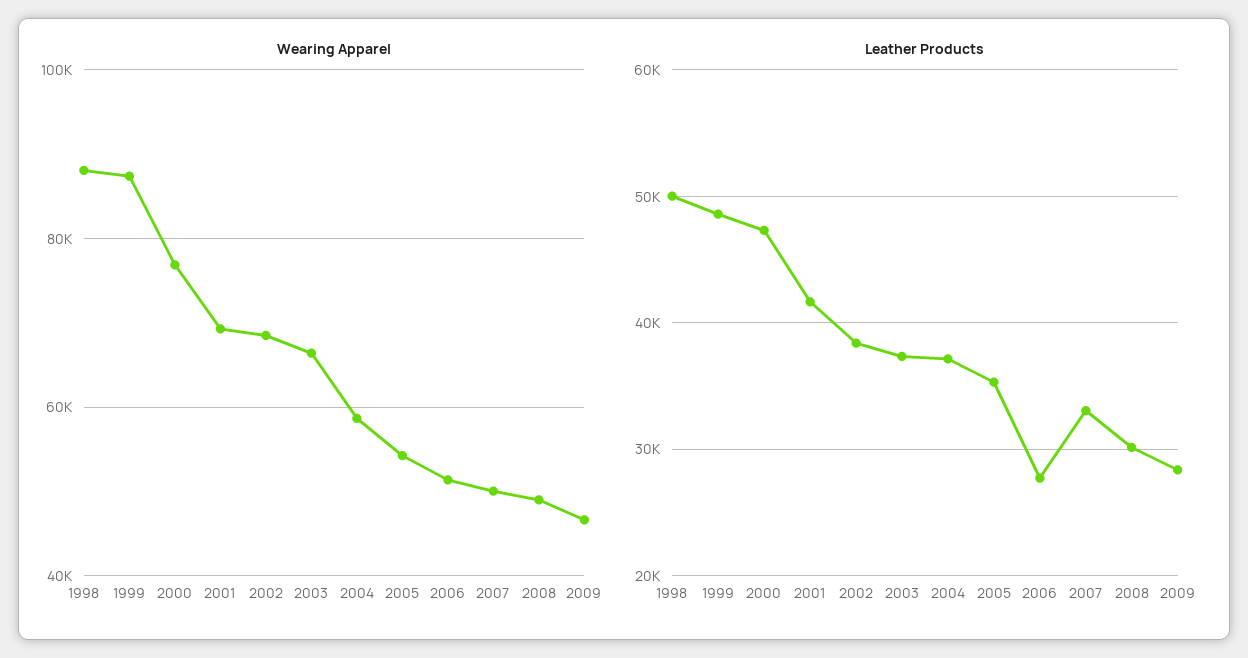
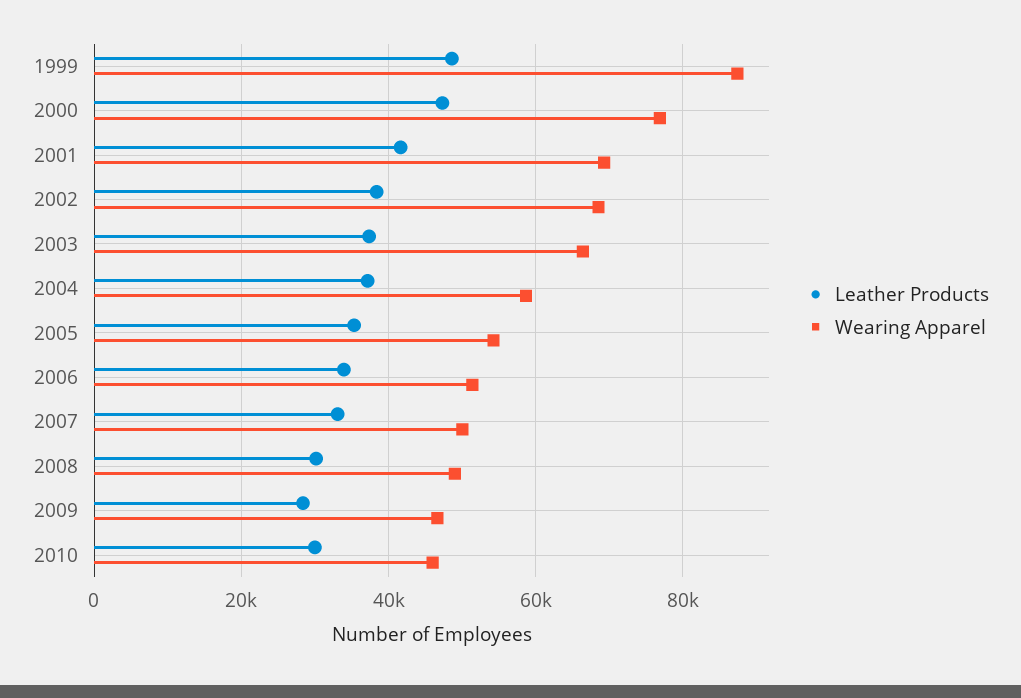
Wearing Apparel, 1998: 88000 -> none
Leather Products, 1998: 50000 -> none
Leather Products, 2006: 28000 -> 34000
Leather Products, 2010: none -> 30000
Wearing Apparel, 2010: none -> 46000

